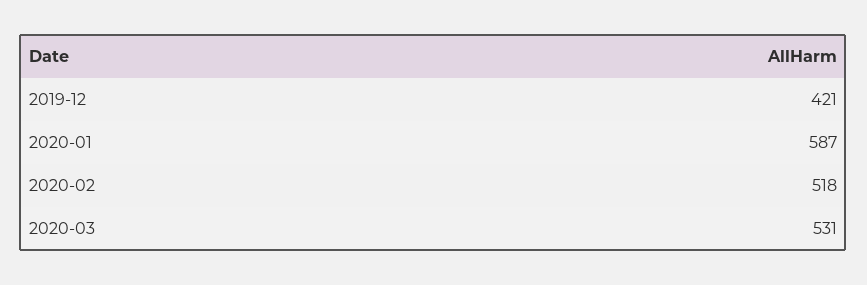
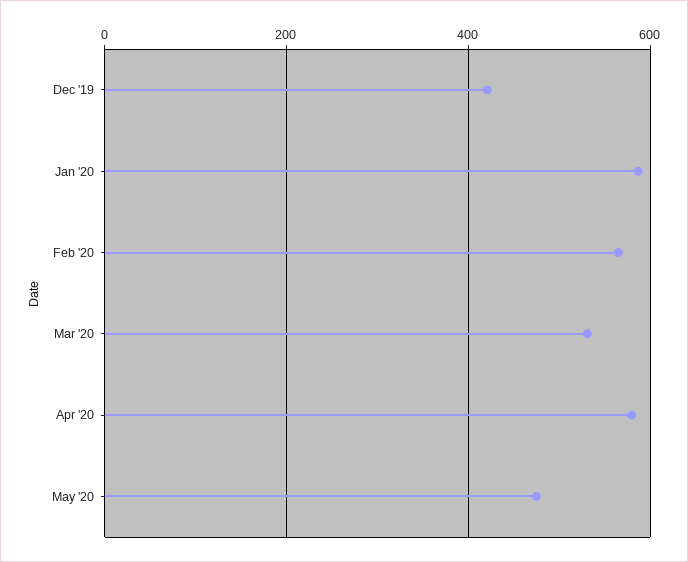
2020-02: 518 -> 560
Apr '20: none -> 580
May '20: none -> 480

